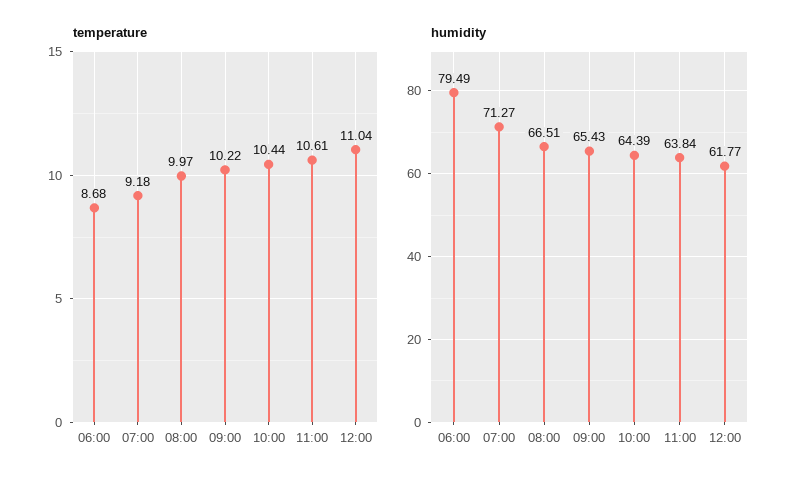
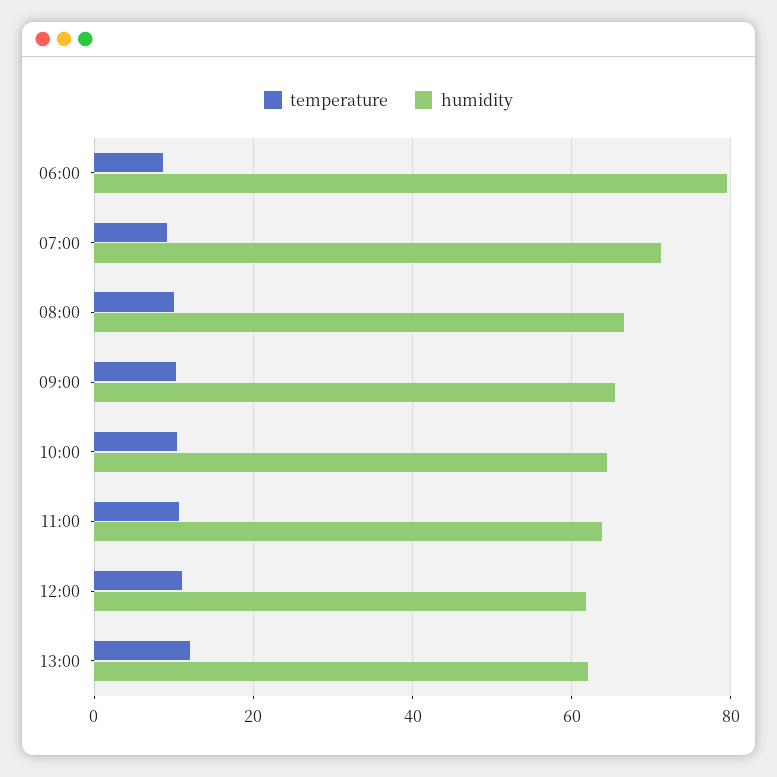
temperature, 13:00: none -> 12
humidity, 13:00: none -> 62

